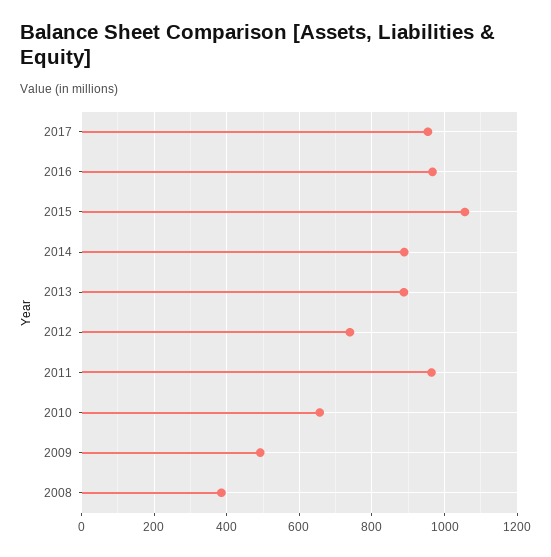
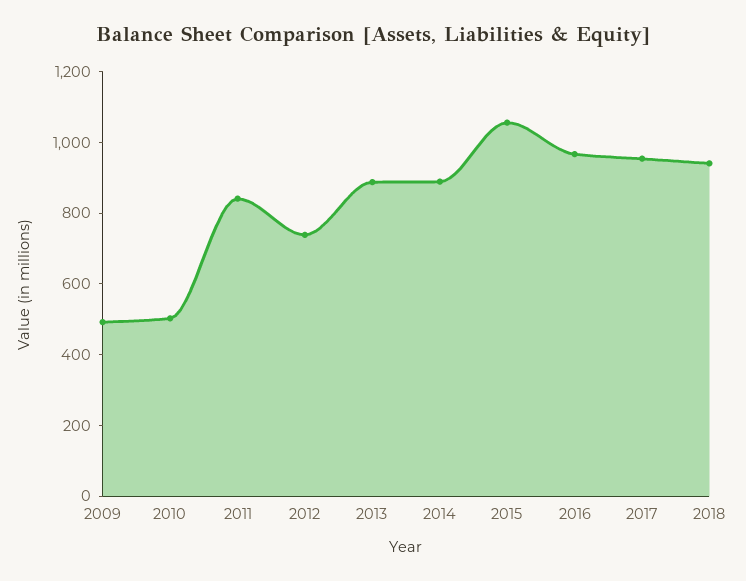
2011: 960 -> 850
2010: 660 -> 500
2008: 380 -> none
2018: none -> 950

